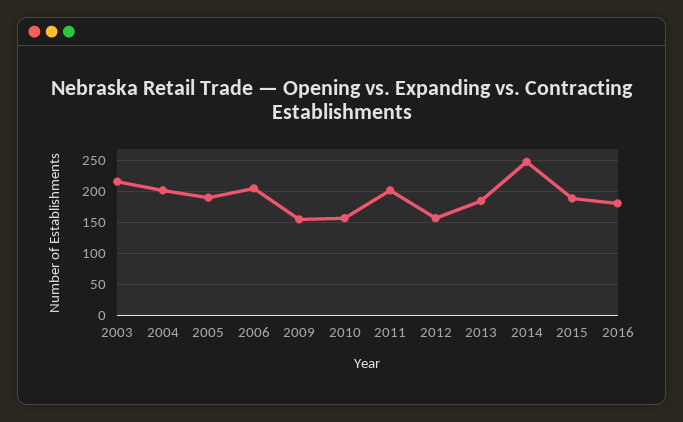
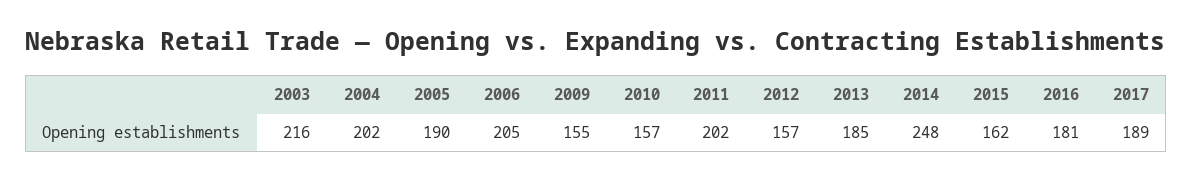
2015: 190 -> 162
2017: none -> 189

